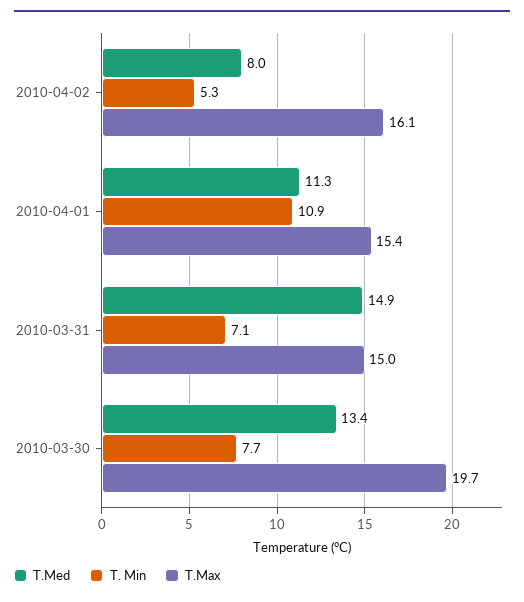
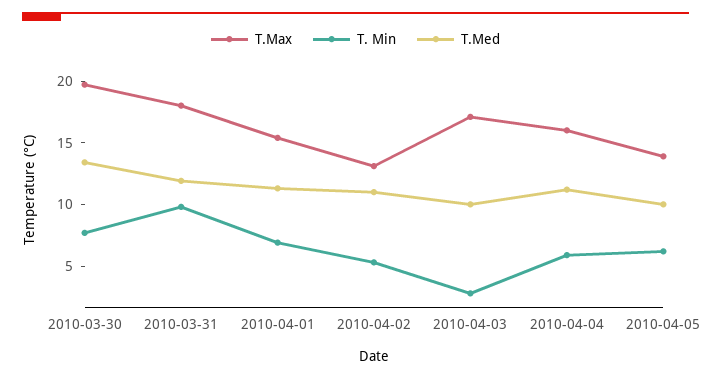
T.Med, 2010-04-02: 8 -> 11
T.Max, 2010-04-02: 16.1 -> 13
T. Min, 2010-04-01: 10.9 -> 7
T.Med, 2010-03-31: 14.9 -> 12
T. Min, 2010-03-31: 7.1 -> 10
T.Max, 2010-03-31: 15 -> 18
T.Max, 2010-04-03: none -> 17
T. Min, 2010-04-03: none -> 3
T.Med, 2010-04-03: none -> 10
T.Max, 2010-04-04: none -> 16
T. Min, 2010-04-04: none -> 6
T.Med, 2010-04-04: none -> 11
T.Max, 2010-04-05: none -> 14
T. Min, 2010-04-05: none -> 6
T.Med, 2010-04-05: none -> 10

